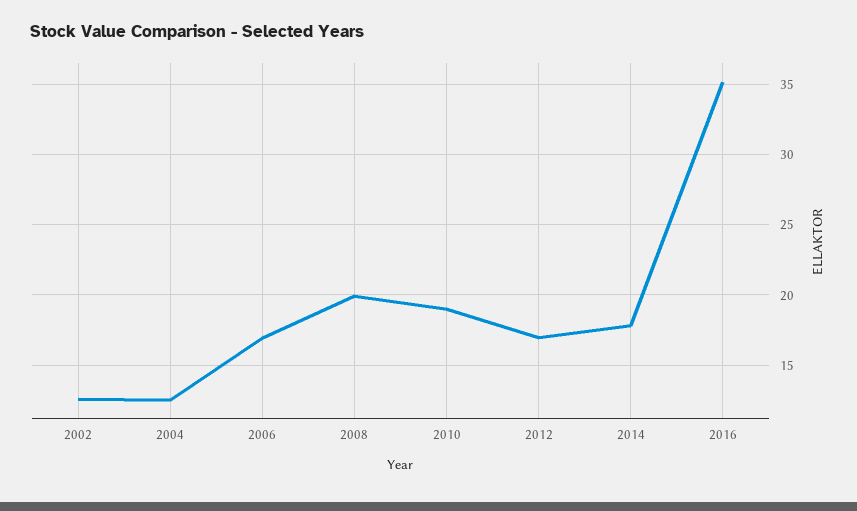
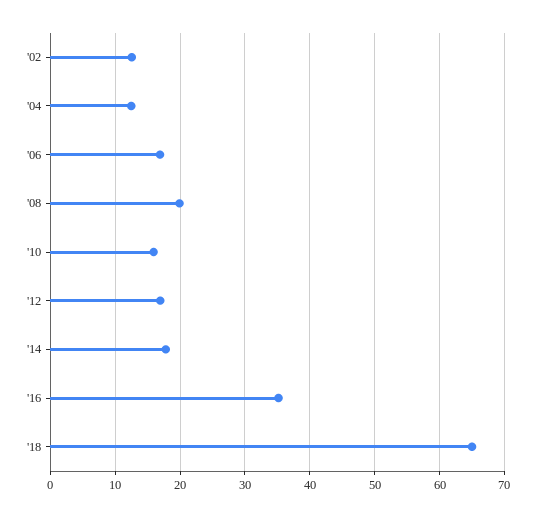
2010: 19 -> 16
'18: none -> 65

